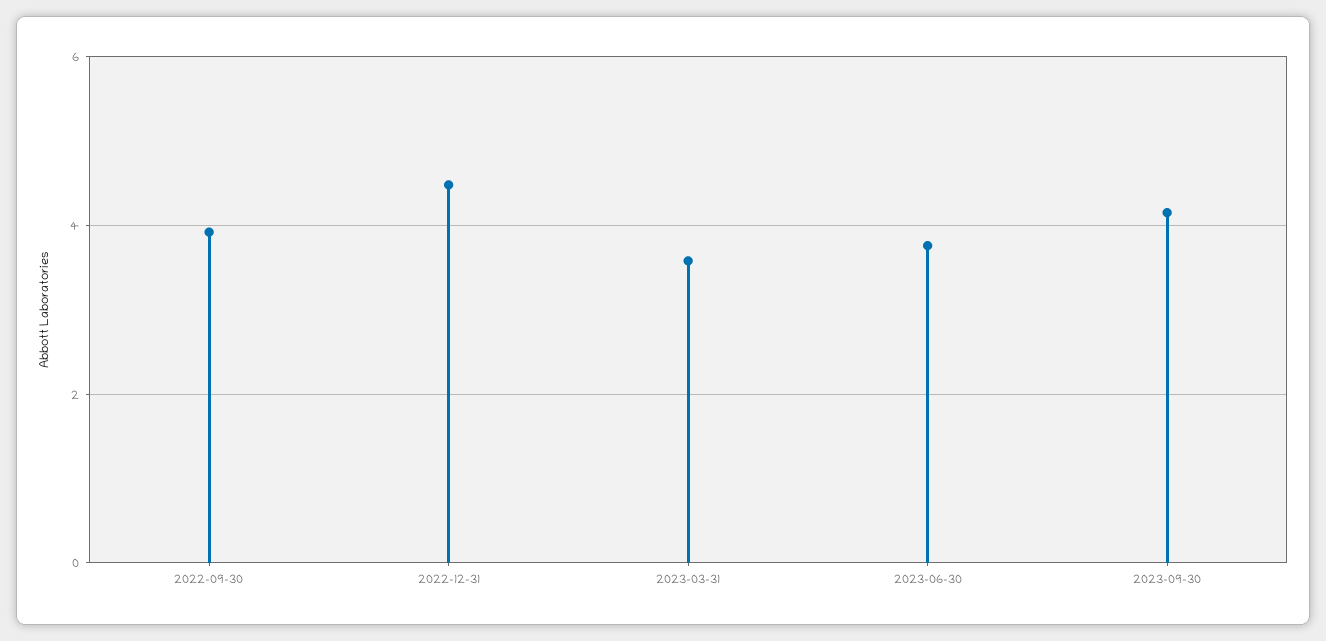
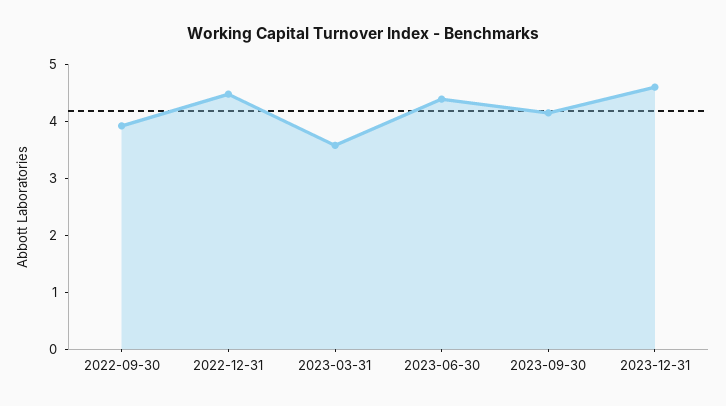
2023-06-30: 3.8 -> 4.4
2023-12-31: none -> 4.6

